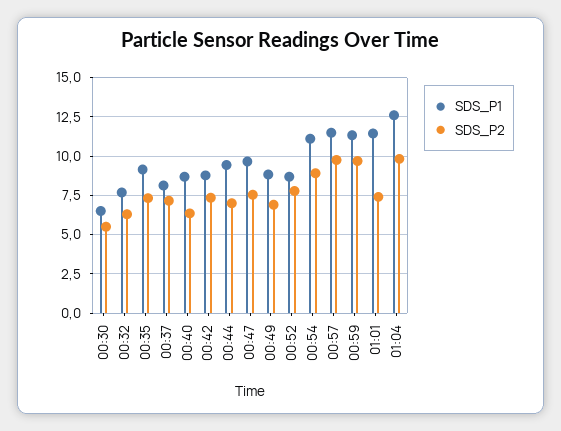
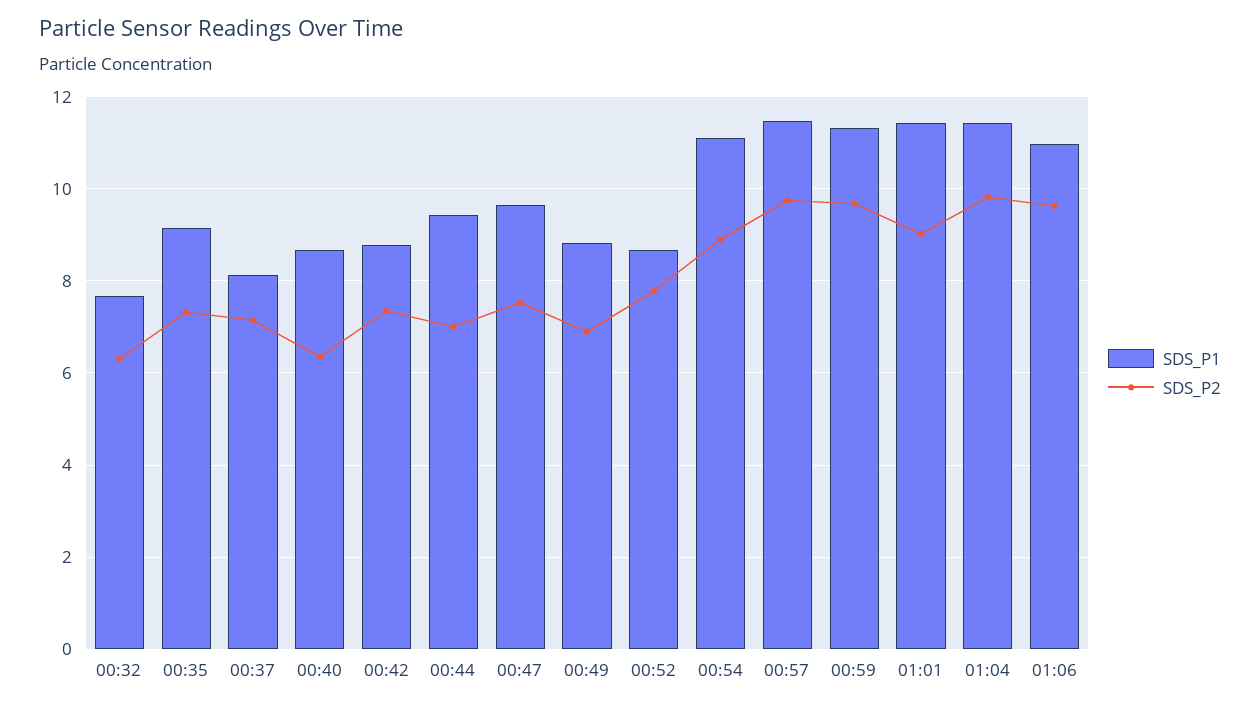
SDS_P1, 00:30: 6.5 -> none
SDS_P2, 00:30: 5.5 -> none
SDS_P2, 01:01: 7.5 -> 9
SDS_P1, 01:04: 12.5 -> 11.4
SDS_P1, 01:06: none -> 11
SDS_P2, 01:06: none -> 9.6

